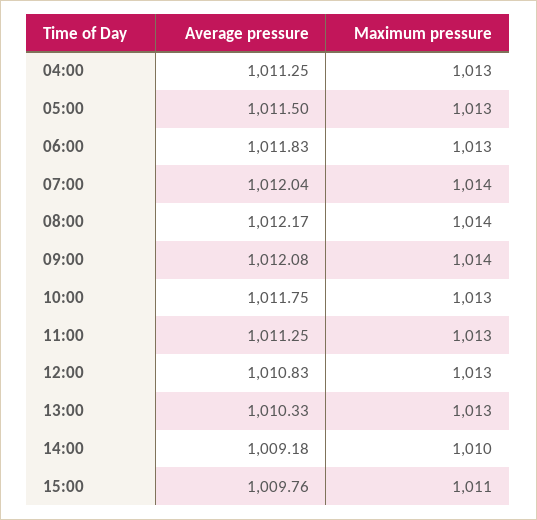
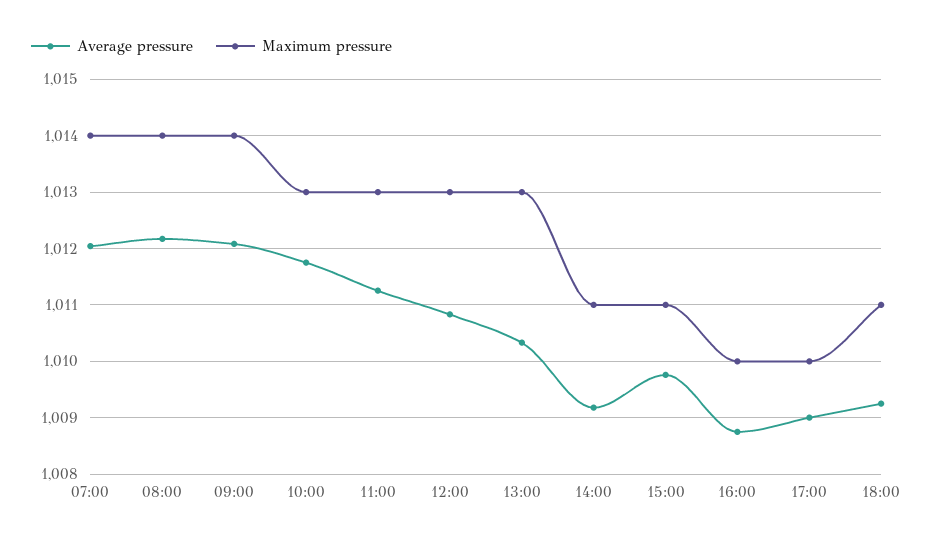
Average pressure, 04:00: 1011.25 -> none
Maximum pressure, 04:00: 1013 -> none
Average pressure, 05:00: 1011.5 -> none
Maximum pressure, 05:00: 1013 -> none
Average pressure, 06:00: 1011.83 -> none
Maximum pressure, 06:00: 1013 -> none
Maximum pressure, 14:00: 1010 -> 1011
Average pressure, 16:00: none -> 1008.8
Maximum pressure, 16:00: none -> 1010
Average pressure, 17:00: none -> 1009
Maximum pressure, 17:00: none -> 1010
Average pressure, 18:00: none -> 1009.2
Maximum pressure, 18:00: none -> 1011

